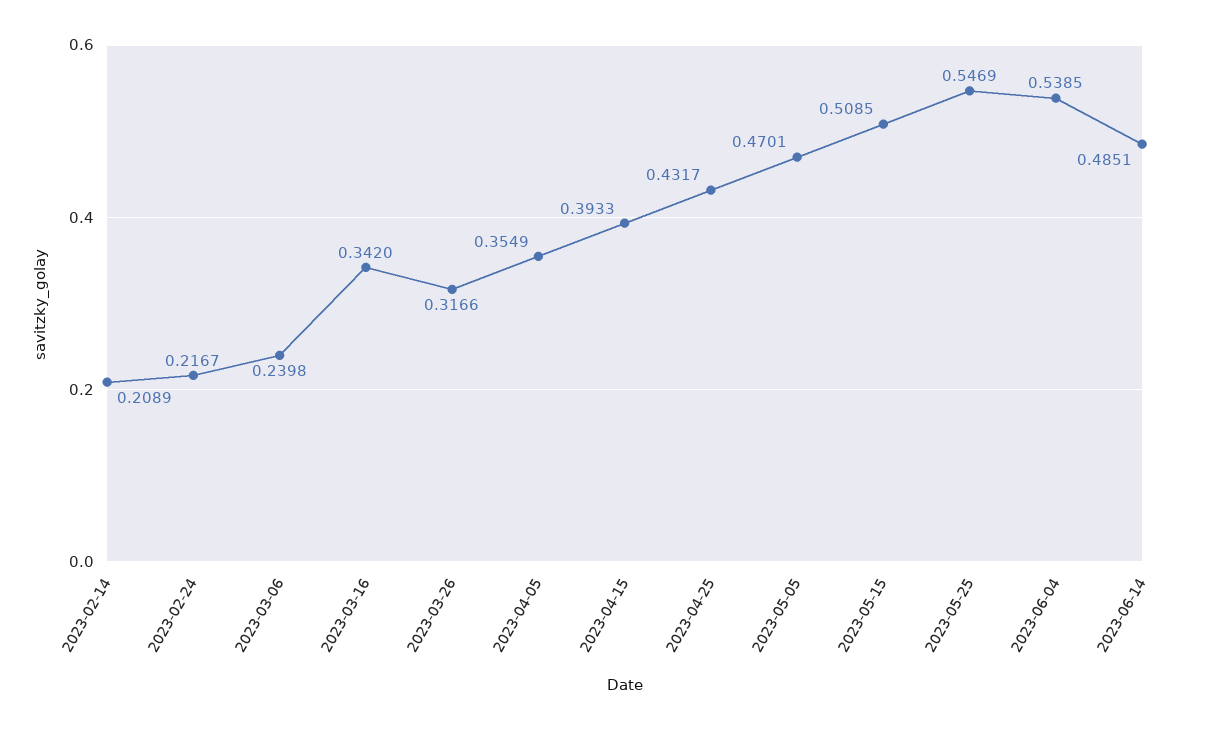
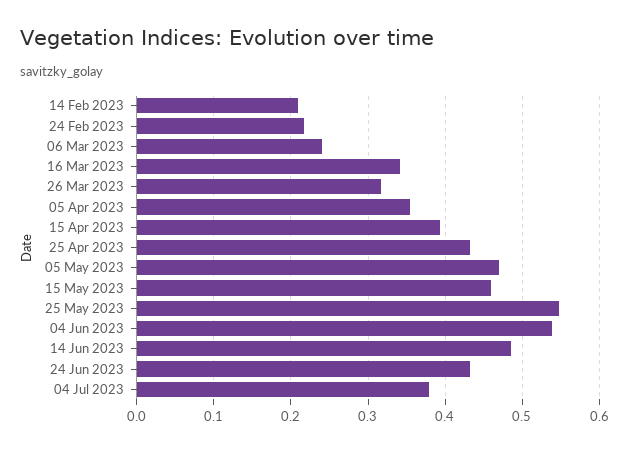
2023-05-15: 0.5085 -> 0.46
24 Jun 2023: none -> 0.43
04 Jul 2023: none -> 0.38

